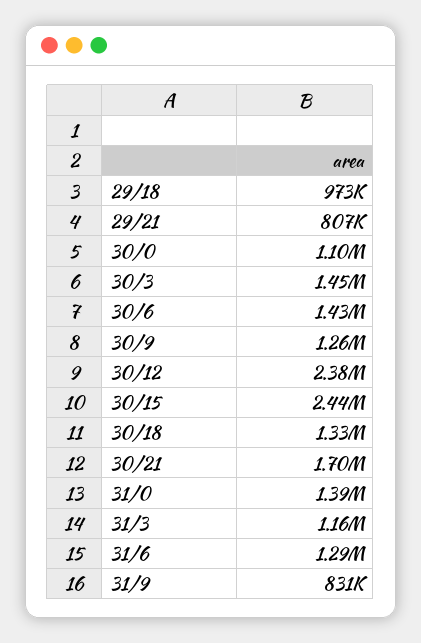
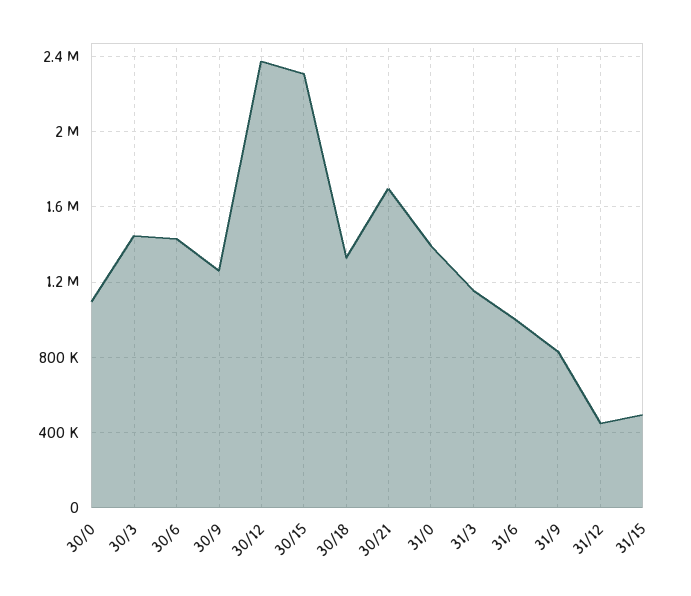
29/18: 973000 -> none
29/21: 807000 -> none
30/15: 2440000 -> 2300000
31/6: 1290000 -> 1000000
31/12: none -> 450000
31/15: none -> 500000

